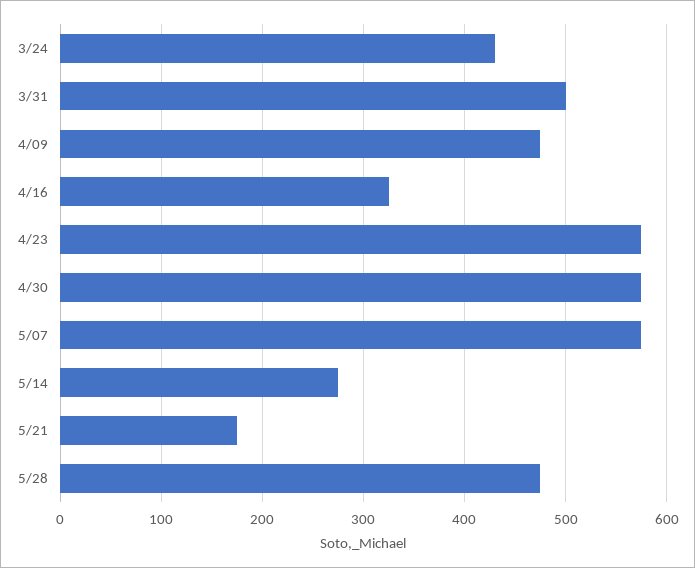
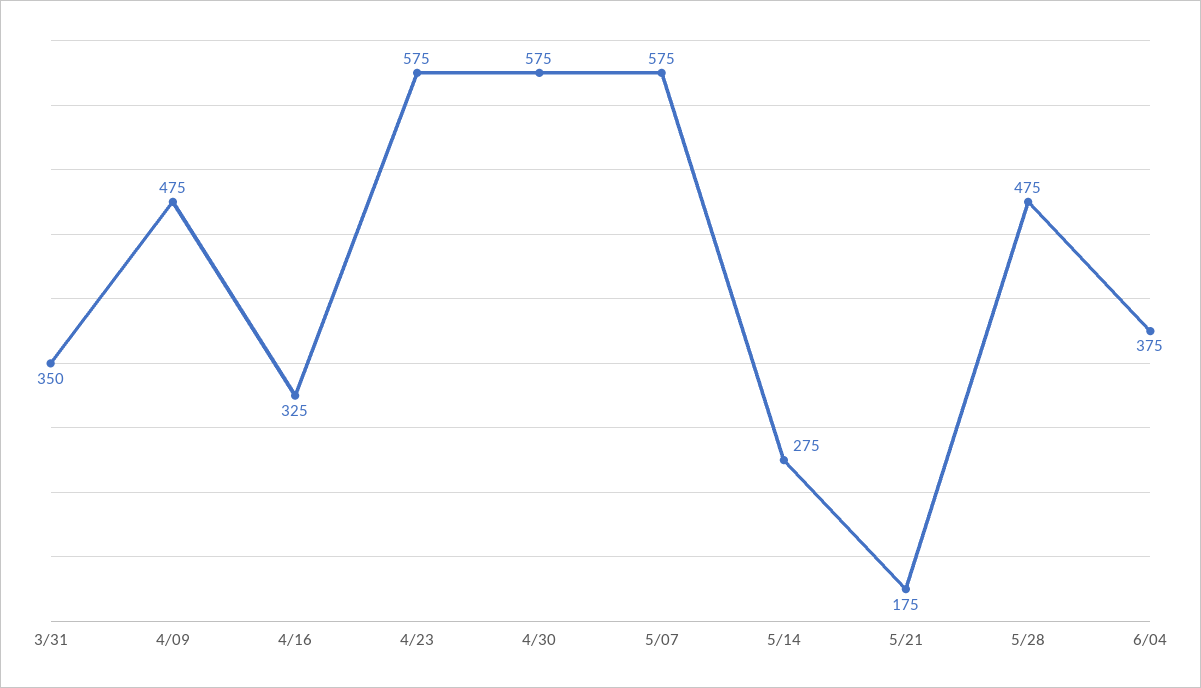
3/24: 430 -> none
3/31: 500 -> 350
6/04: none -> 375

